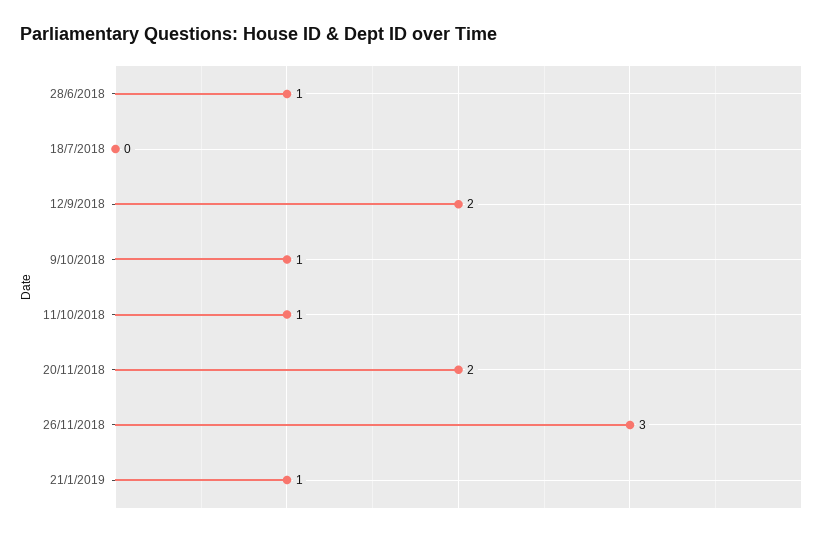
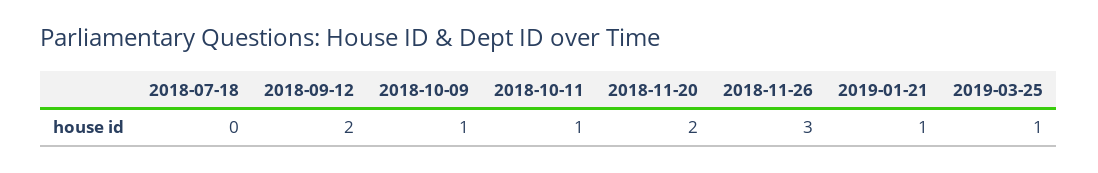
28/6/2018: 1 -> none
2019-03-25: none -> 1

